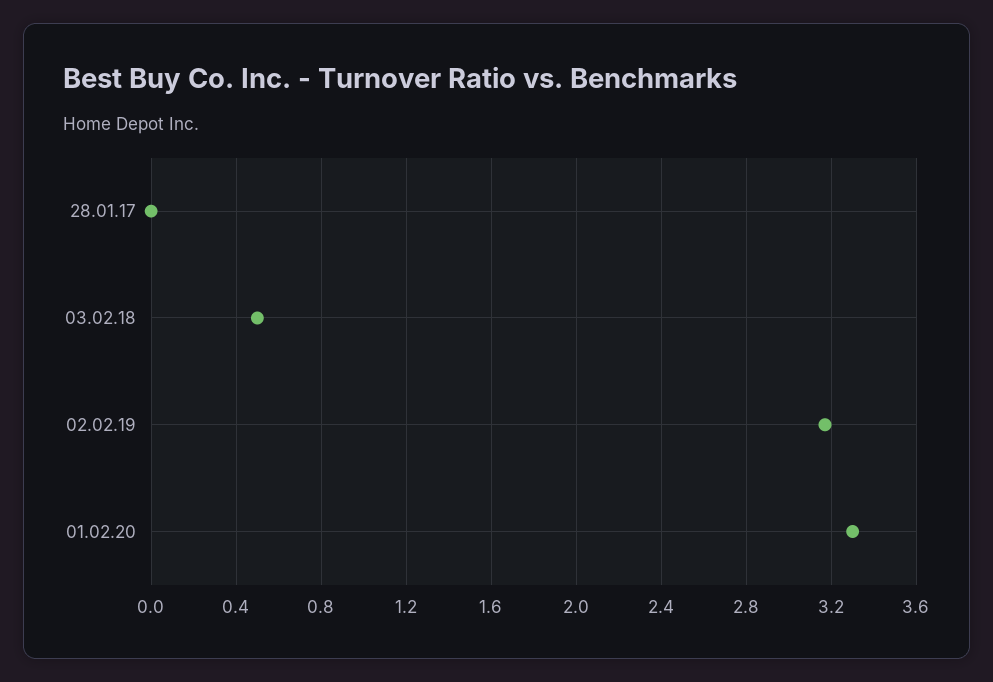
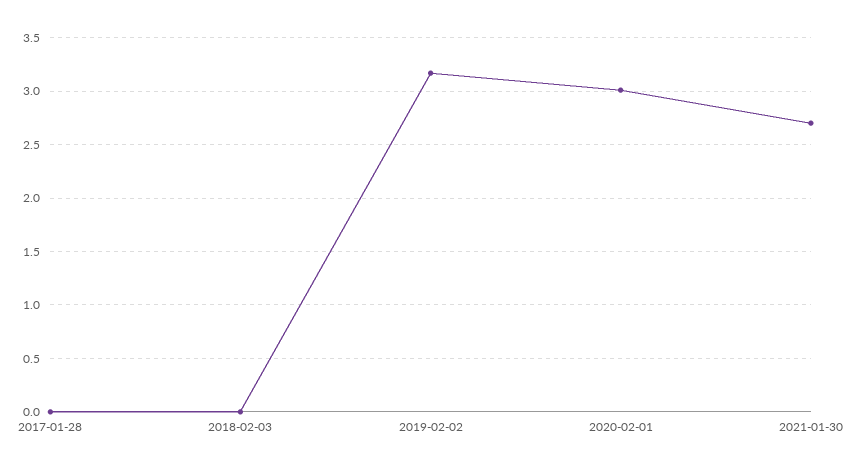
03.02.18: 0.5 -> 0
01.02.20: 3.3 -> 3
2021-01-30: none -> 2.7

